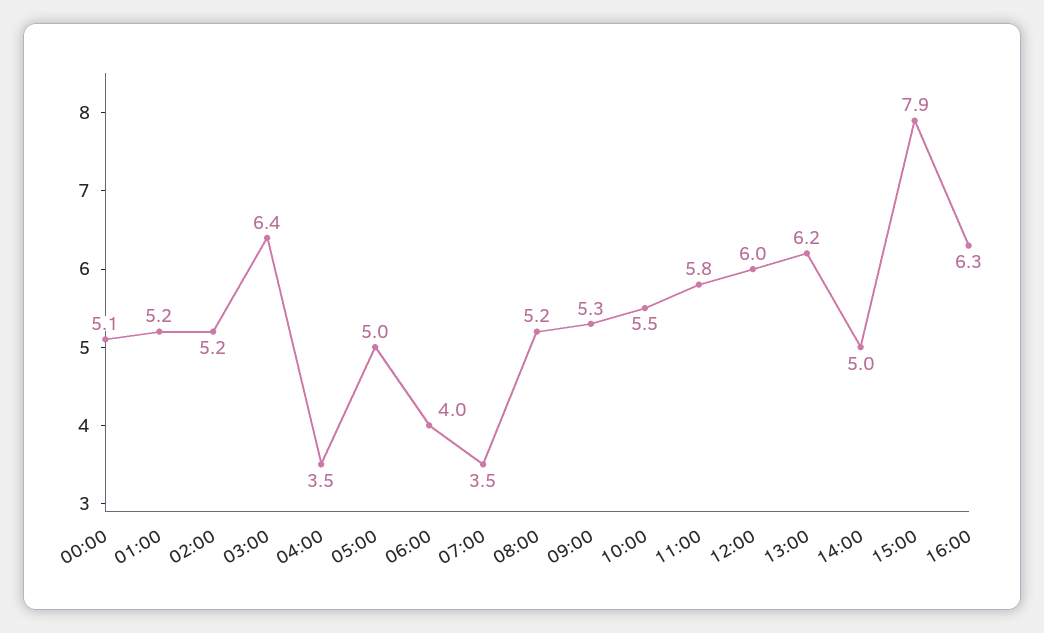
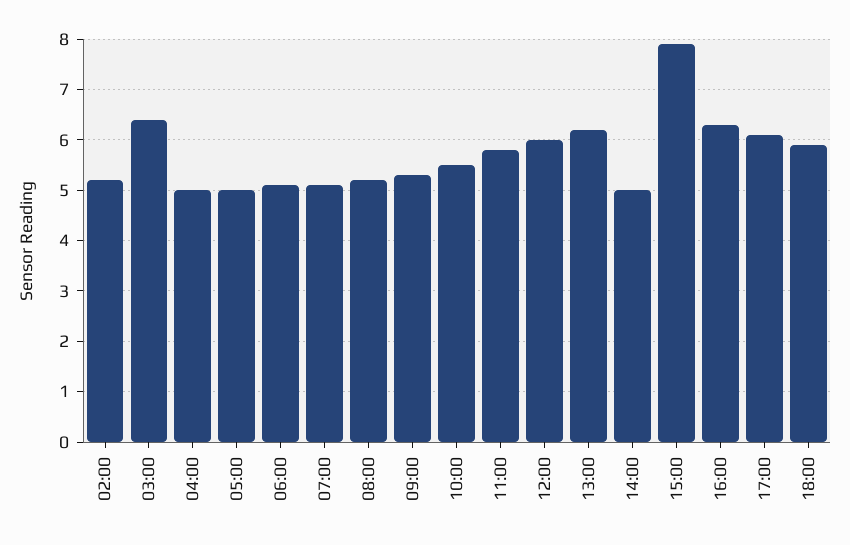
00:00: 5.1 -> none
01:00: 5.2 -> none
04:00: 3.5 -> 5
06:00: 4 -> 5
07:00: 3.5 -> 5
17:00: none -> 6
18:00: none -> 6

